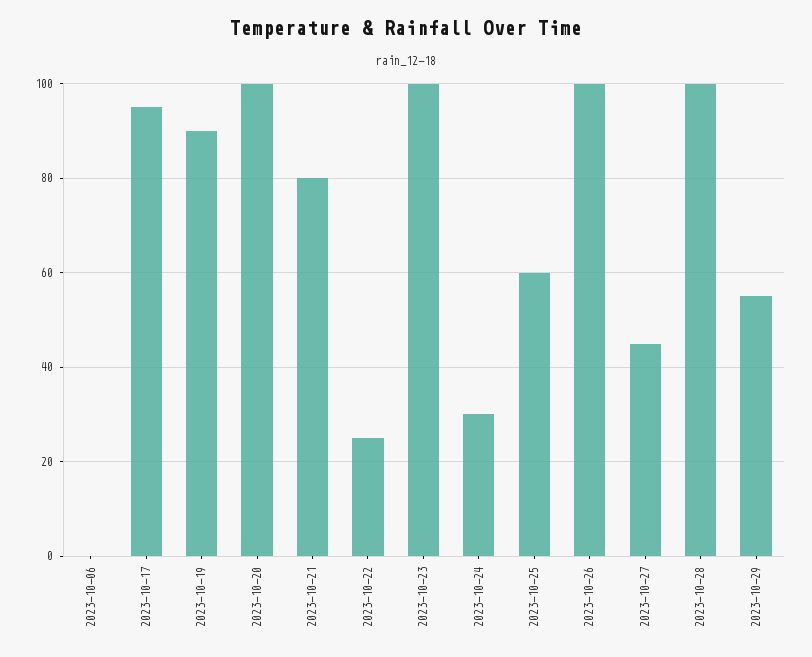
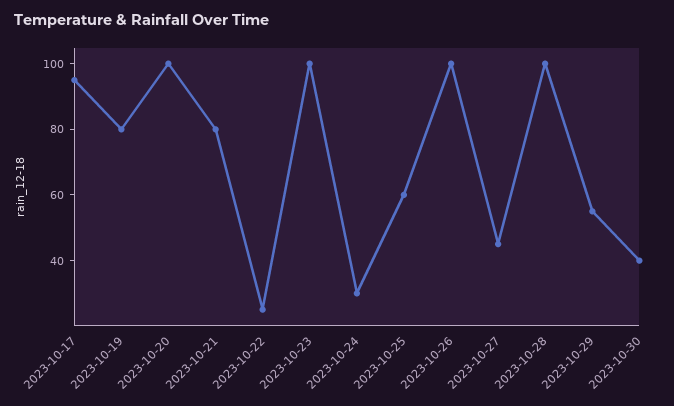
2023-10-06: 0 -> none
2023-10-19: 90 -> 80
2023-10-30: none -> 40

